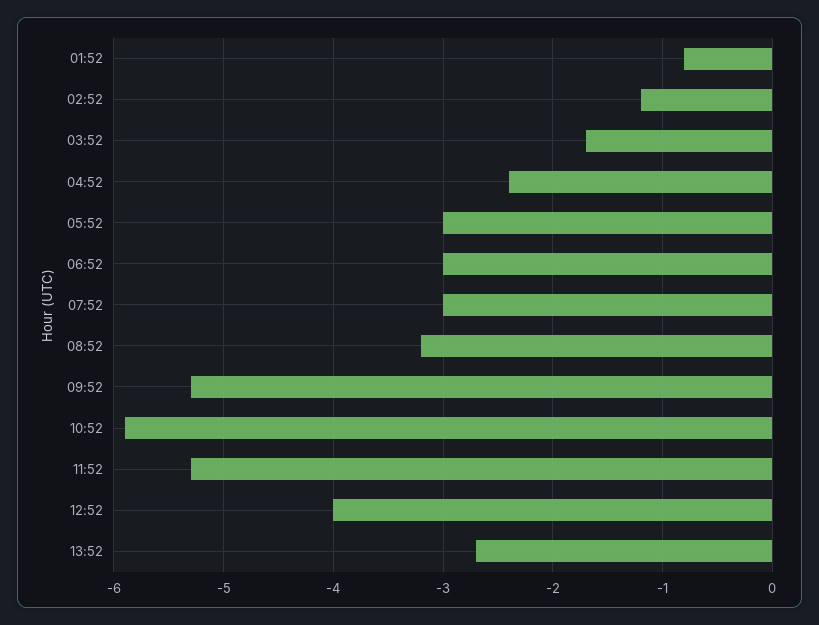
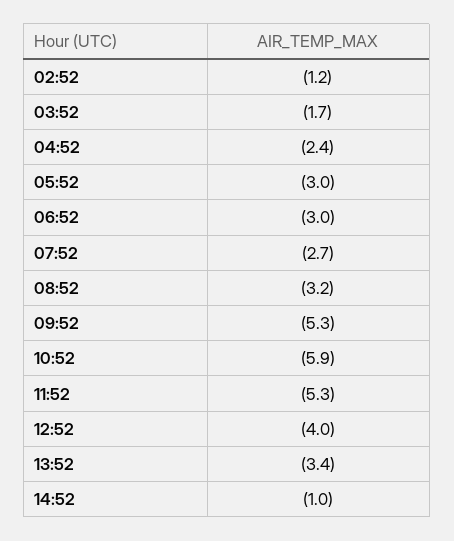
01:52: -0.8 -> none
07:52: -3 -> -2.7
13:52: -2.7 -> -3.4
14:52: none -> -1

